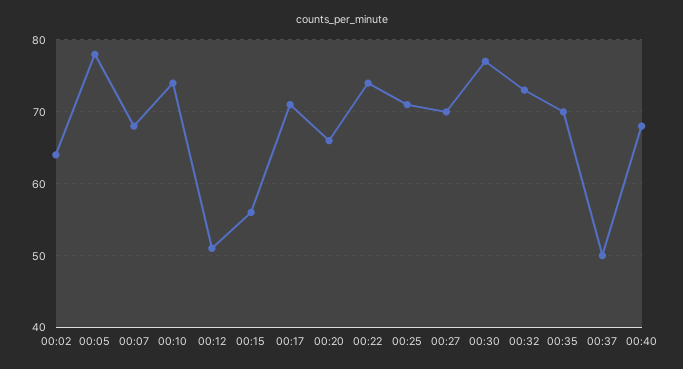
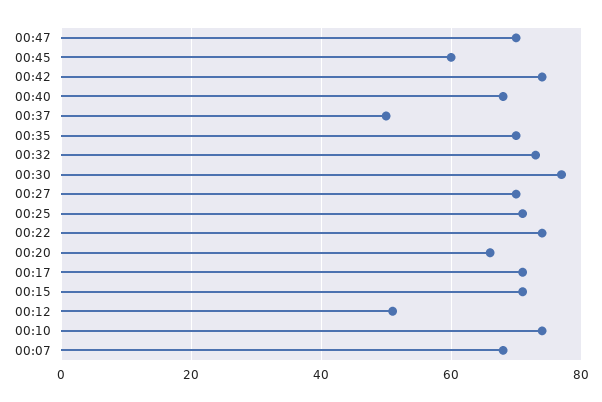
00:02: 64 -> none
00:05: 78 -> none
00:15: 56 -> 70
00:47: none -> 70
00:45: none -> 60
00:42: none -> 75

